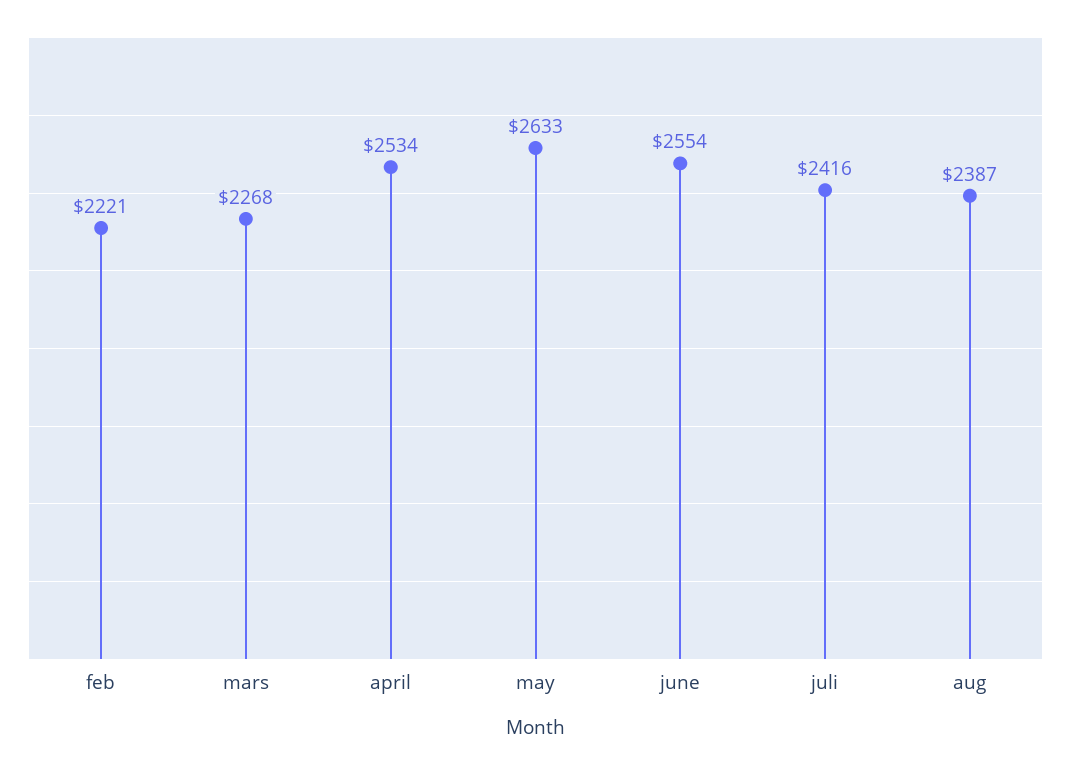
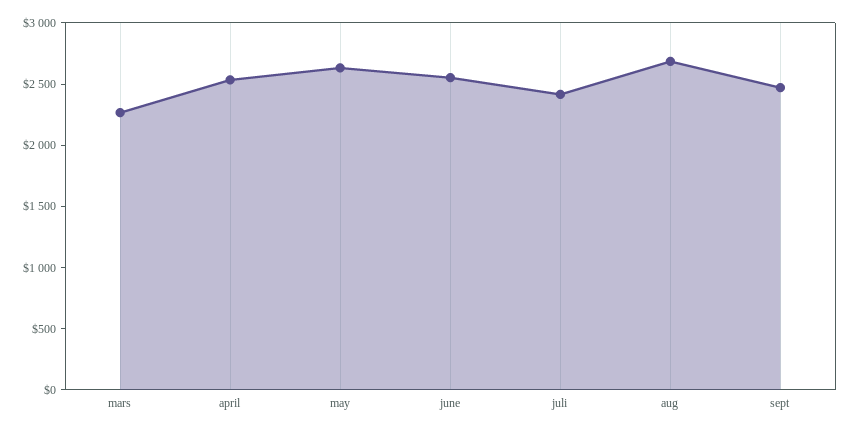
feb: 2221 -> none
aug: 2387 -> 2700
sept: none -> 2500

